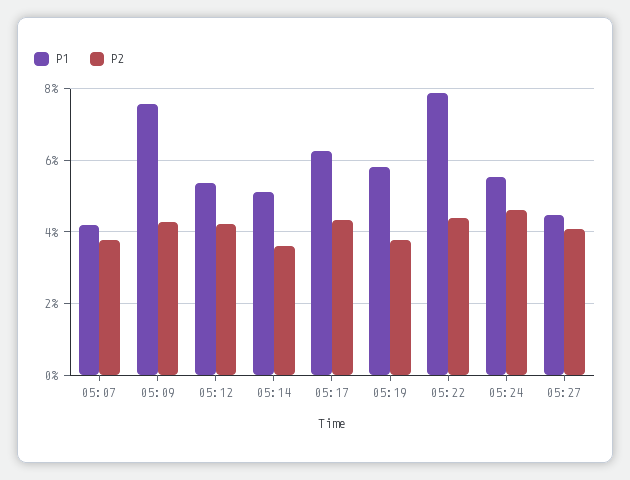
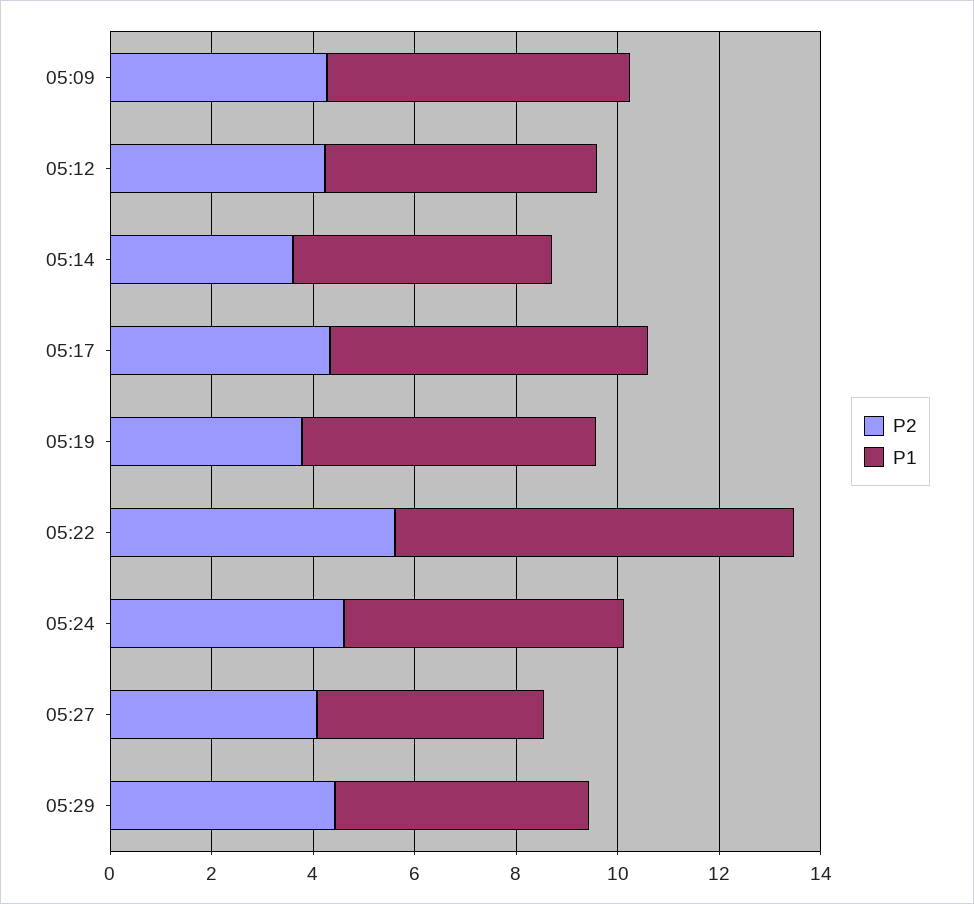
P1, 05:07: 4.2 -> none
P2, 05:07: 3.8 -> none
P1, 05:09: 7.6 -> 6
P2, 05:22: 4.4 -> 5.5
P2, 05:29: none -> 4.5
P1, 05:29: none -> 5

